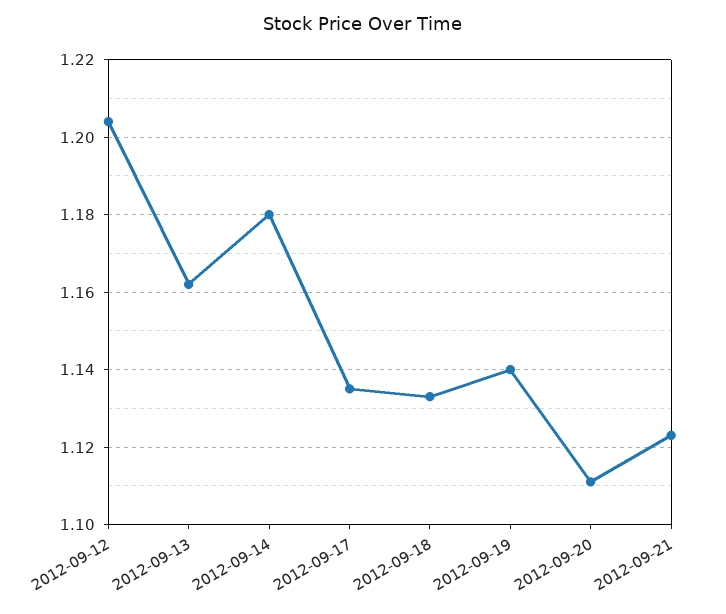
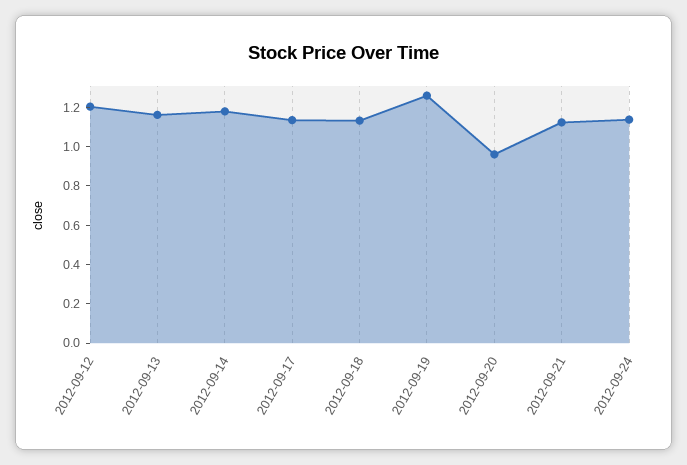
2012-09-19: 1.14 -> 1.25
2012-09-20: 1.11 -> 0.95
2012-09-24: none -> 1.15

